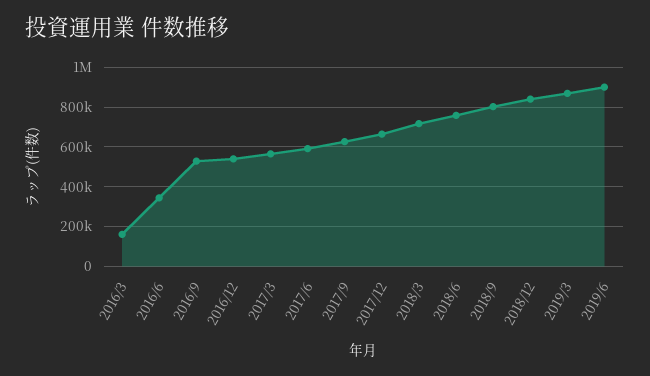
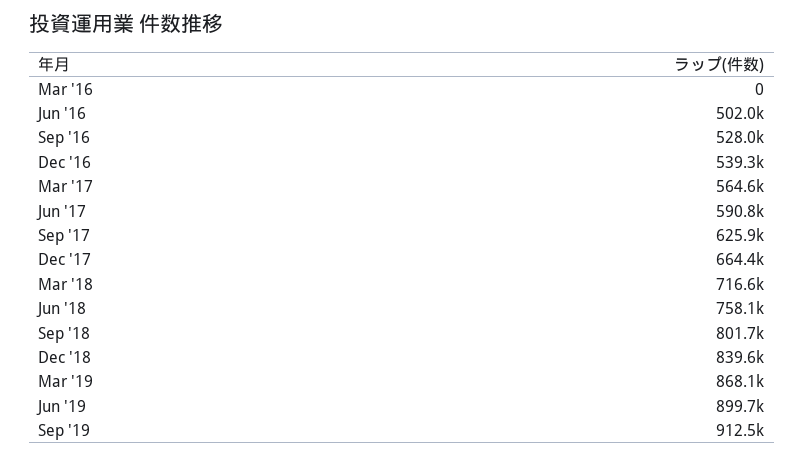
2016/3: 150000 -> 0
2016/6: 350000 -> 502000
Sep '19: none -> 912500

